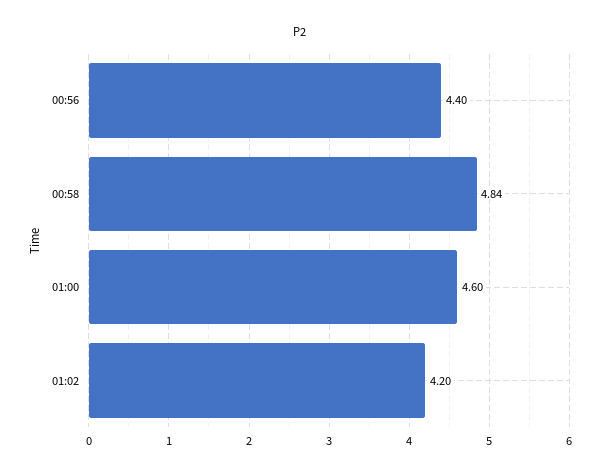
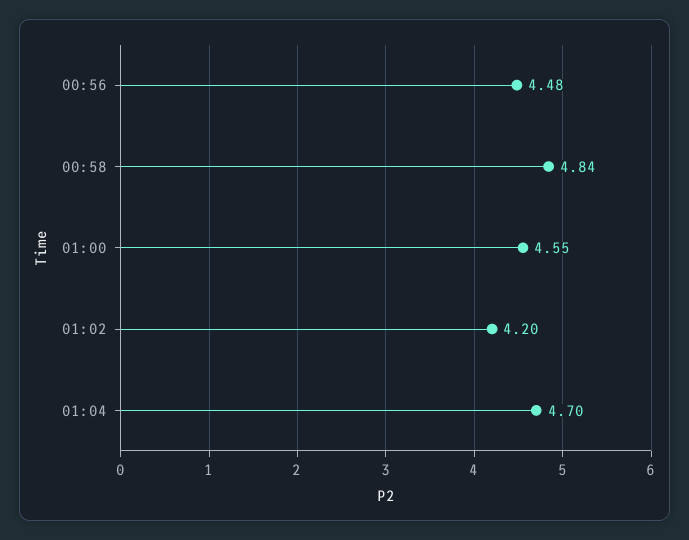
00:56: 4.4 -> 4.48
01:00: 4.6 -> 4.55
01:04: none -> 4.7

